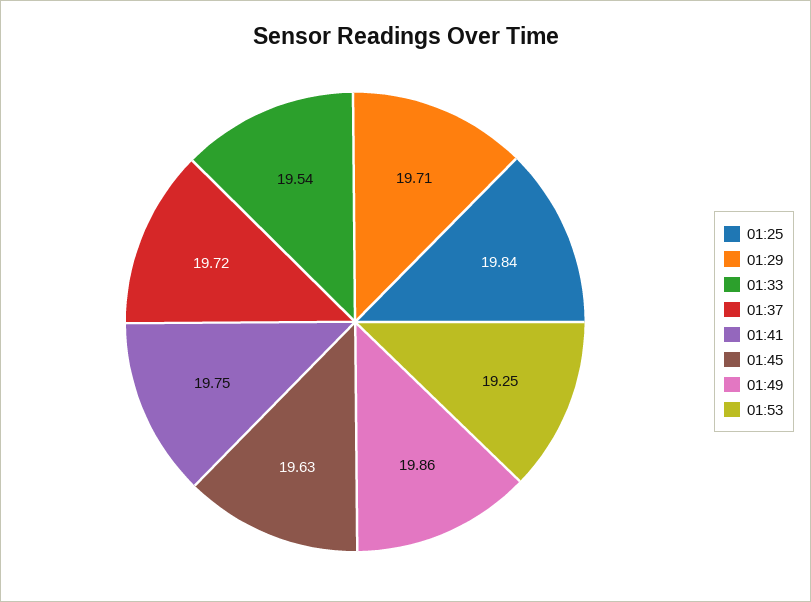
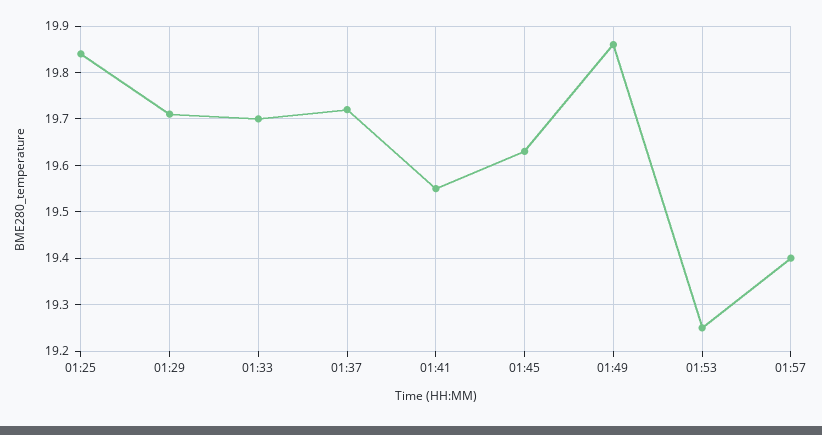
01:33: 19.54 -> 19.7
01:41: 19.75 -> 19.55
01:57: none -> 19.4

